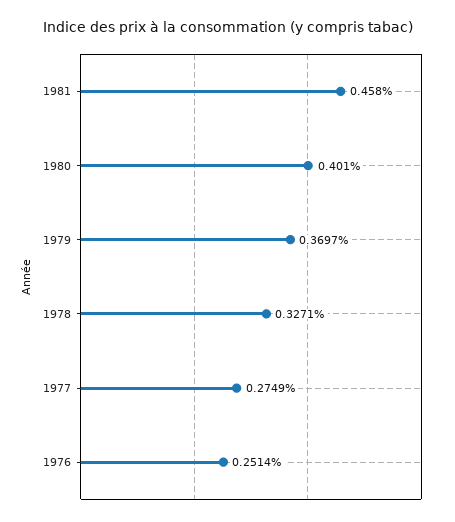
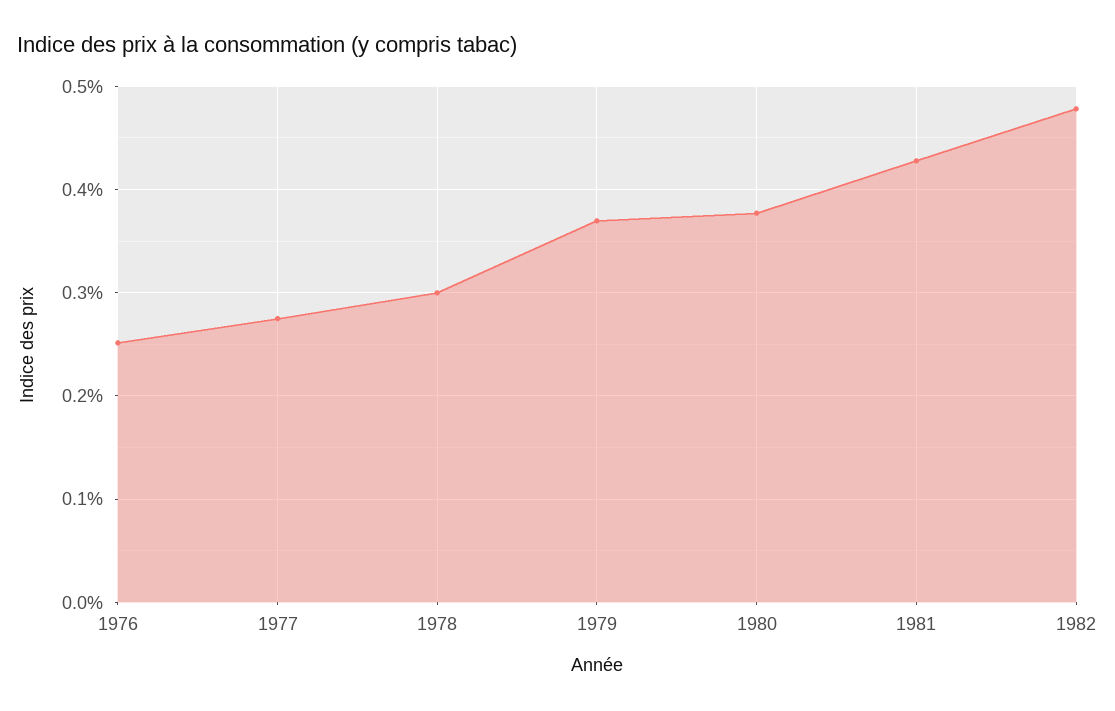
1981: 0.458 -> 0.43
1980: 0.401 -> 0.38
1978: 0.3271 -> 0.3
1982: none -> 0.48

